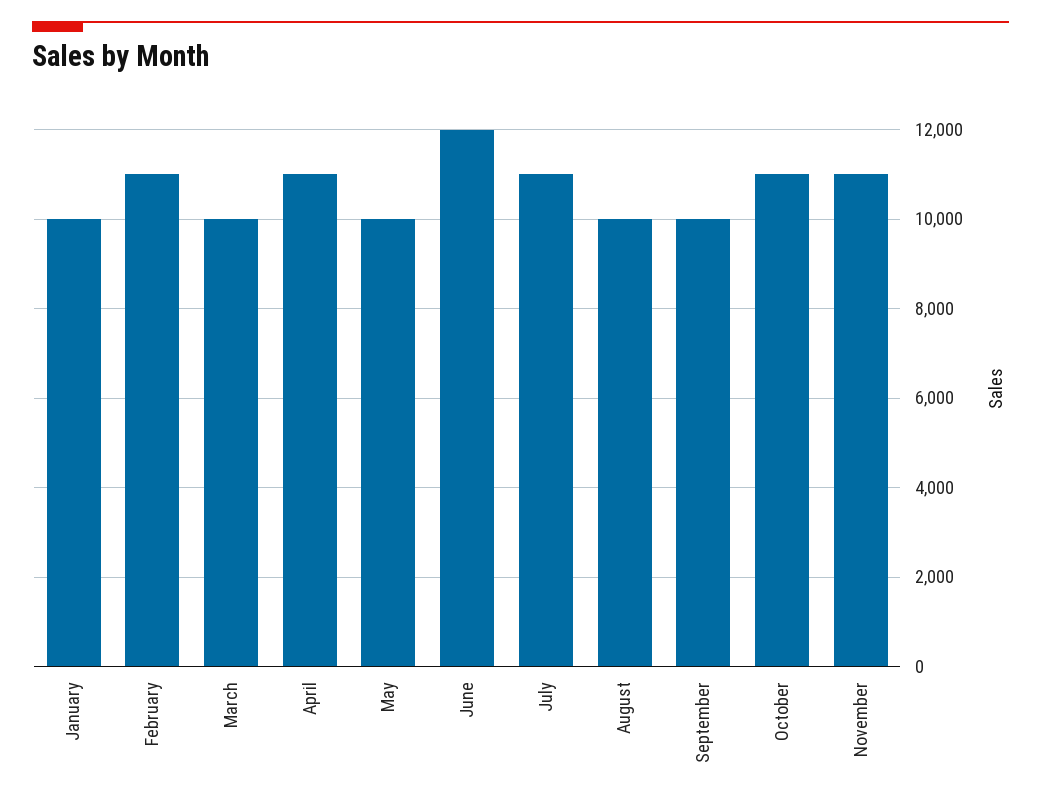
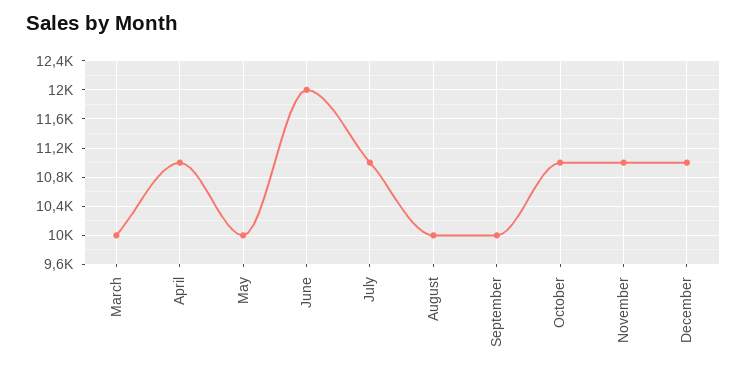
January: 10000 -> none
February: 11000 -> none
December: none -> 11000

